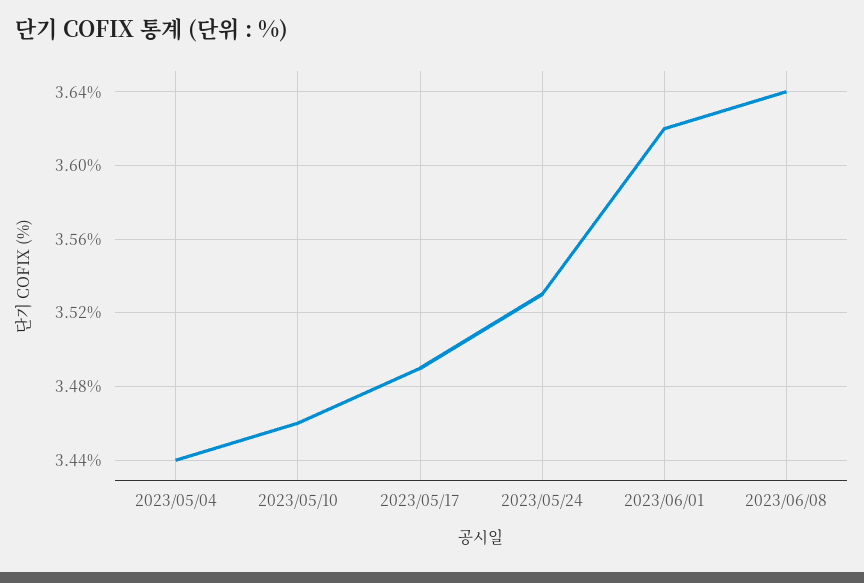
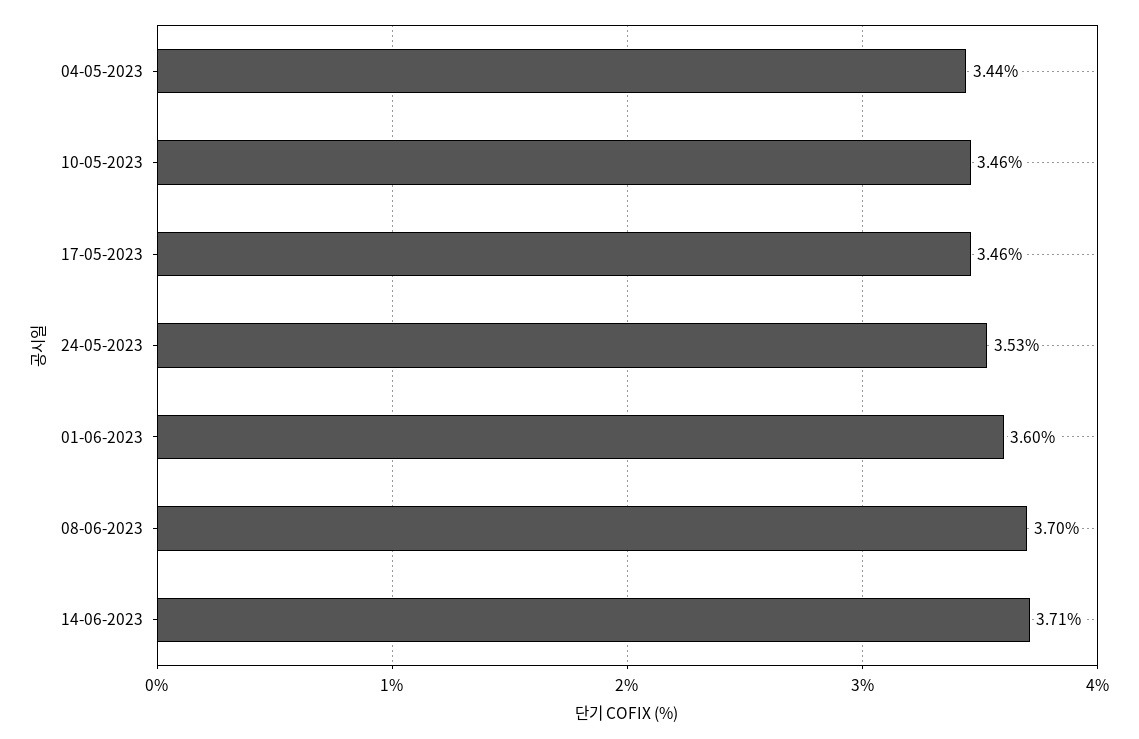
2023/05/17: 3.49 -> 3.46
2023/06/01: 3.62 -> 3.6
2023/06/08: 3.64 -> 3.7
14-06-2023: none -> 3.71

